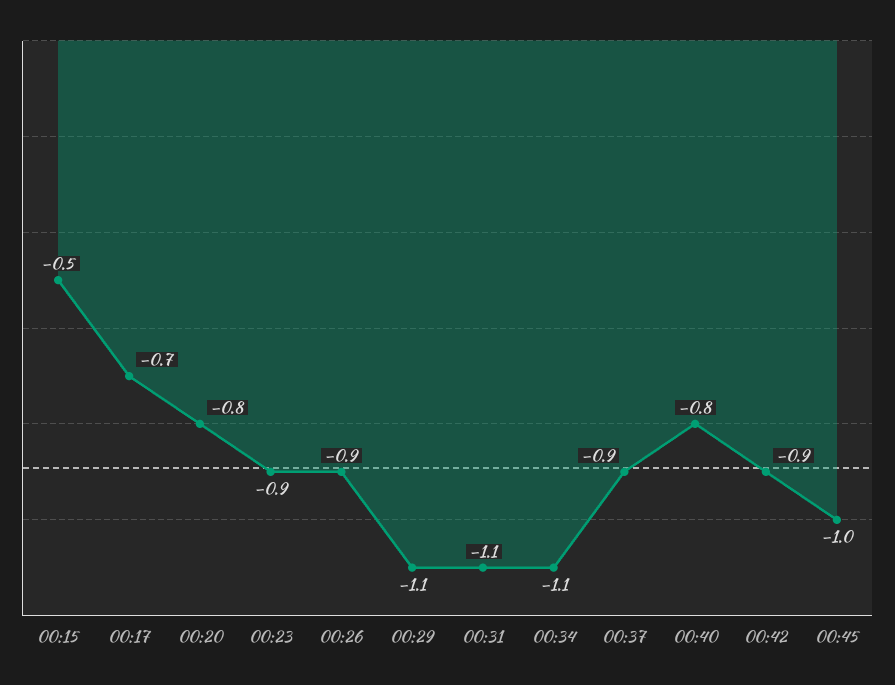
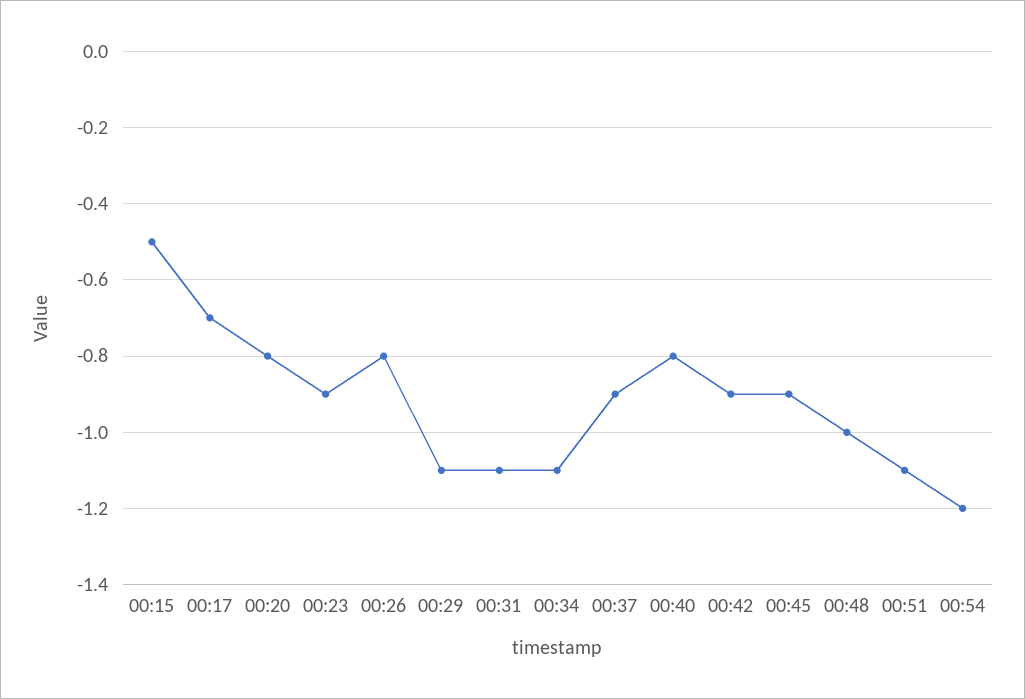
00:26: -0.9 -> -0.8
00:45: -1 -> -0.9
00:48: none -> -1
00:51: none -> -1.1
00:54: none -> -1.2

